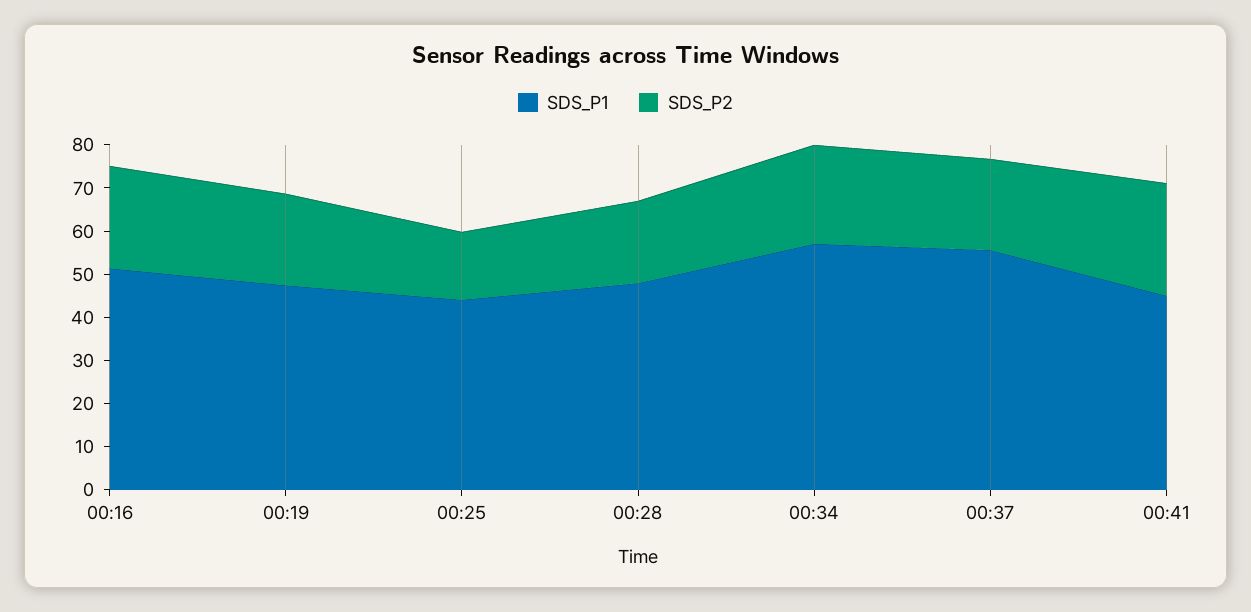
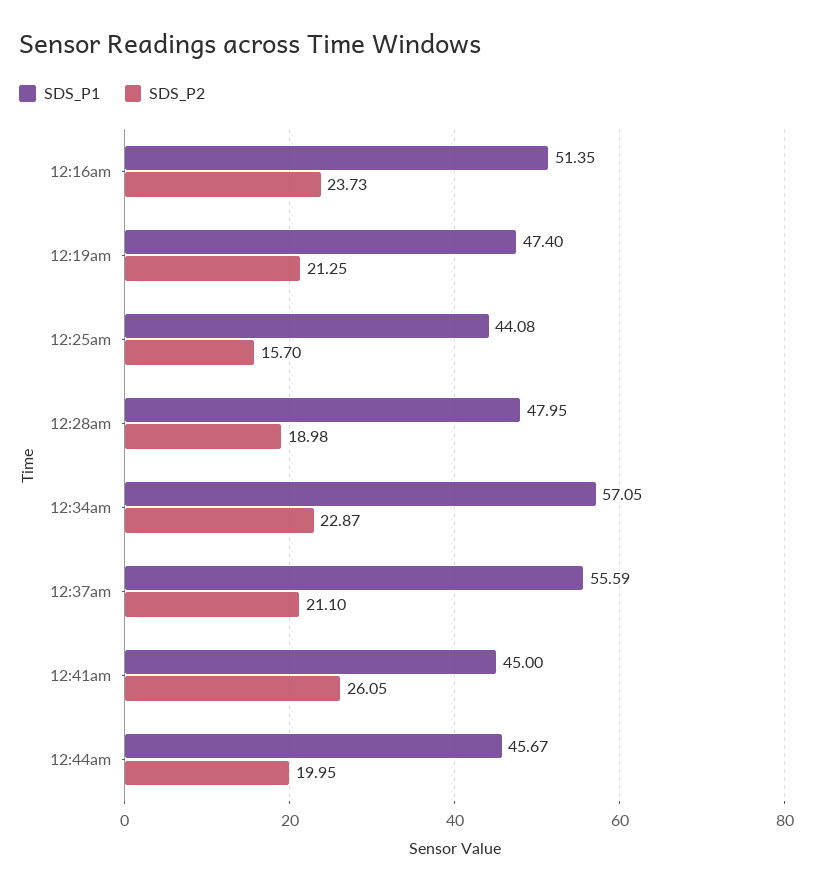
SDS_P1, 12:44am: none -> 45.67
SDS_P2, 12:44am: none -> 19.95

